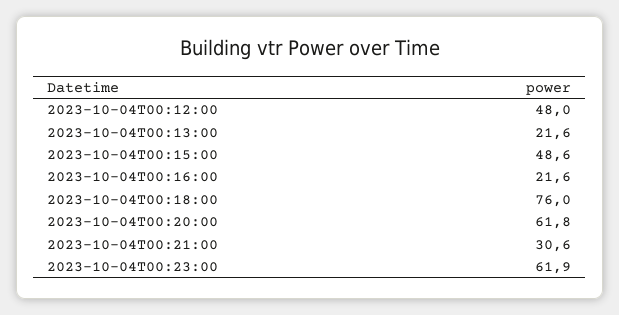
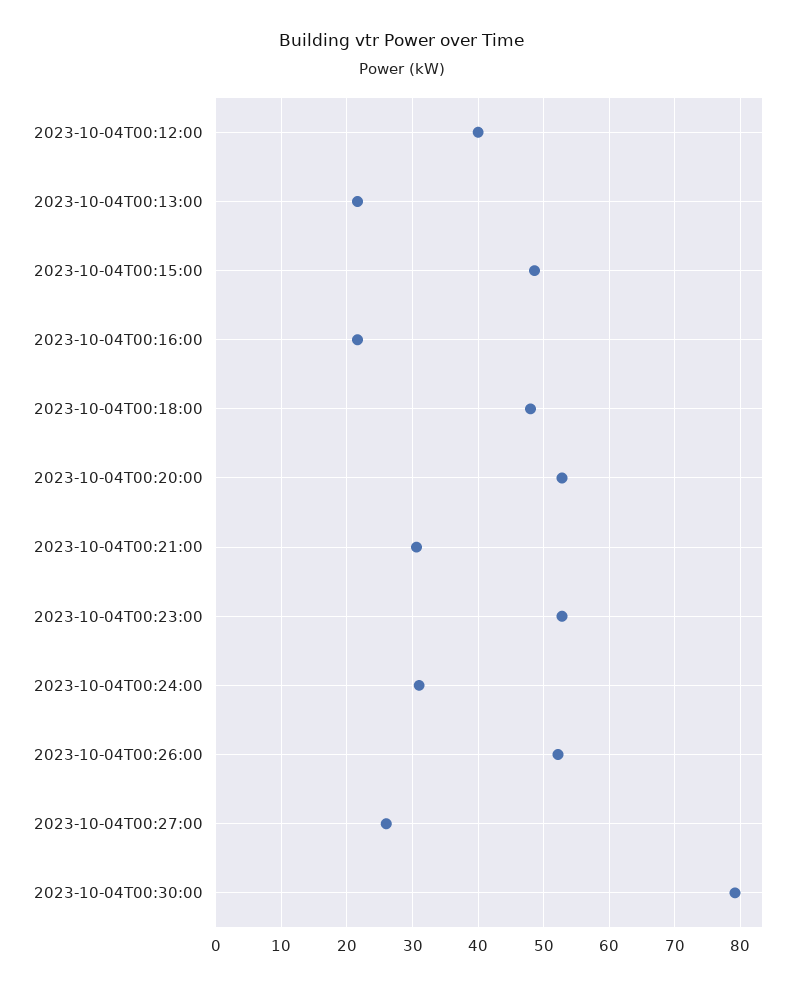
2023-10-04T00:12:00: 48 -> 40
2023-10-04T00:18:00: 76 -> 48
2023-10-04T00:20:00: 61.8 -> 53
2023-10-04T00:23:00: 61.9 -> 53
2023-10-04T00:24:00: none -> 31
2023-10-04T00:26:00: none -> 52
2023-10-04T00:27:00: none -> 26
2023-10-04T00:30:00: none -> 79

